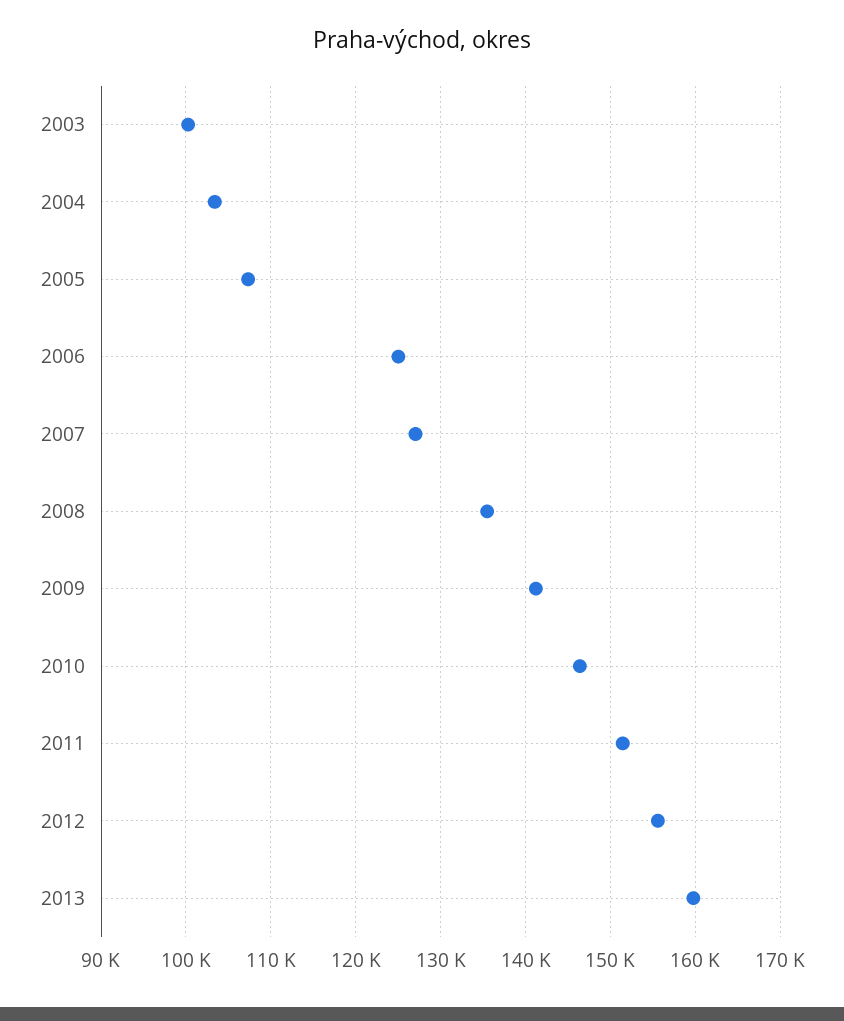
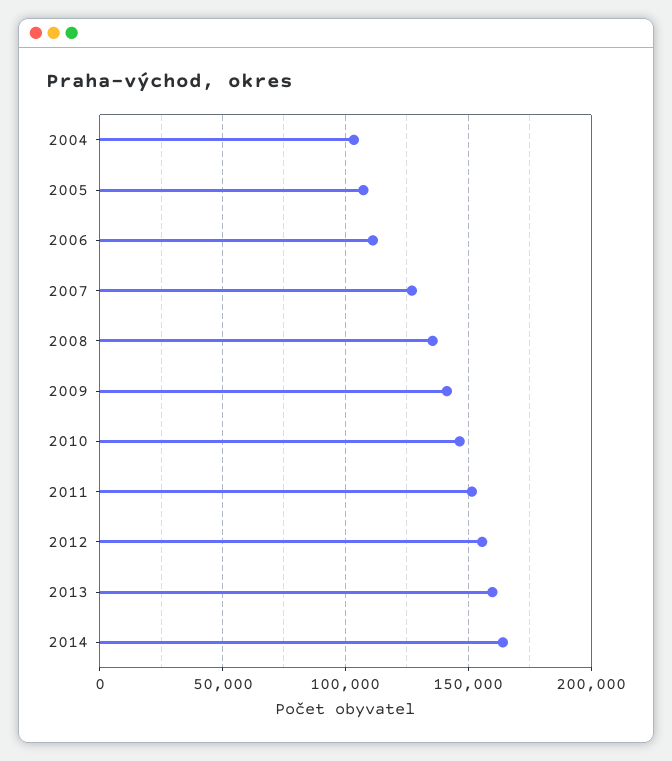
2003: 100000 -> none
2006: 125000 -> 110000
2014: none -> 165000

